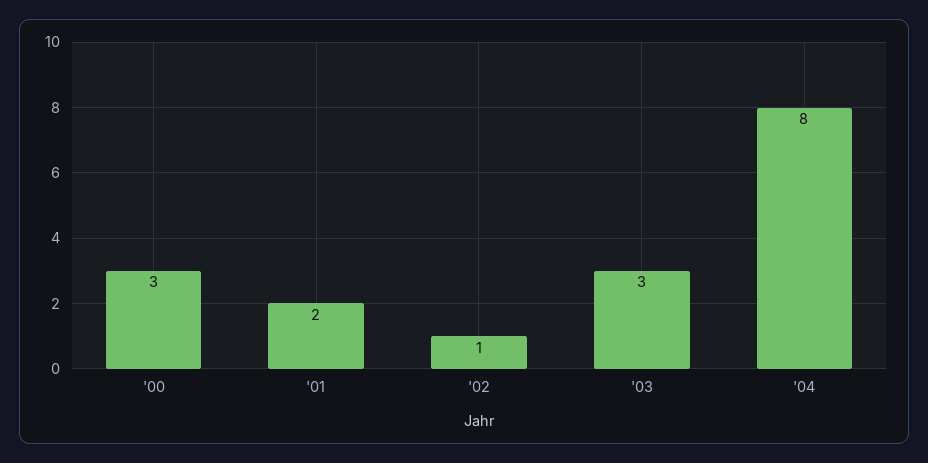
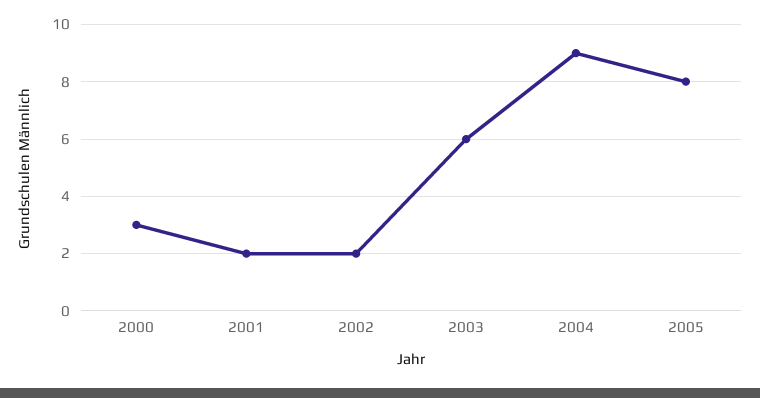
'02: 1 -> 2
'03: 3 -> 6
'04: 8 -> 9
2005: none -> 8

